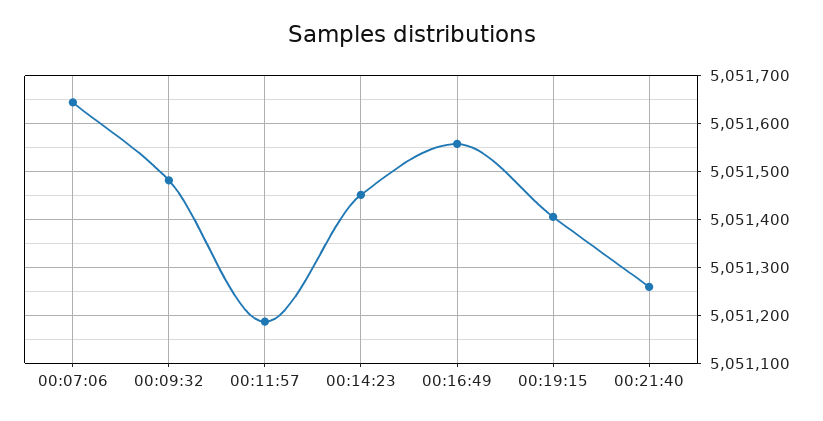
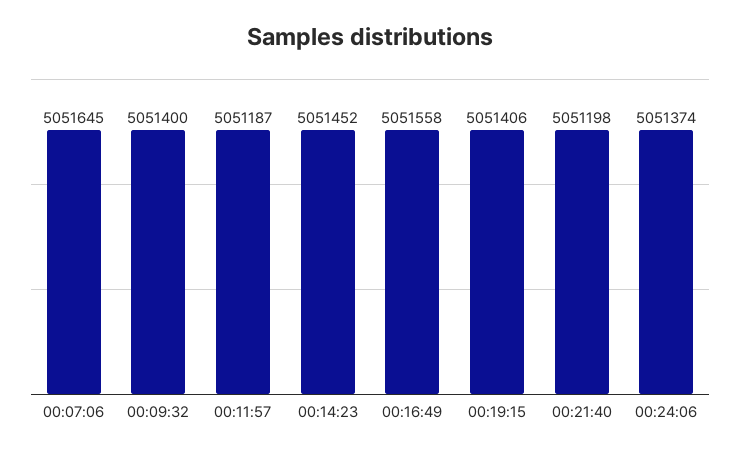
00:09:32: 5051480 -> 5051400
00:21:40: 5051260 -> 5051198
00:24:06: none -> 5051374

